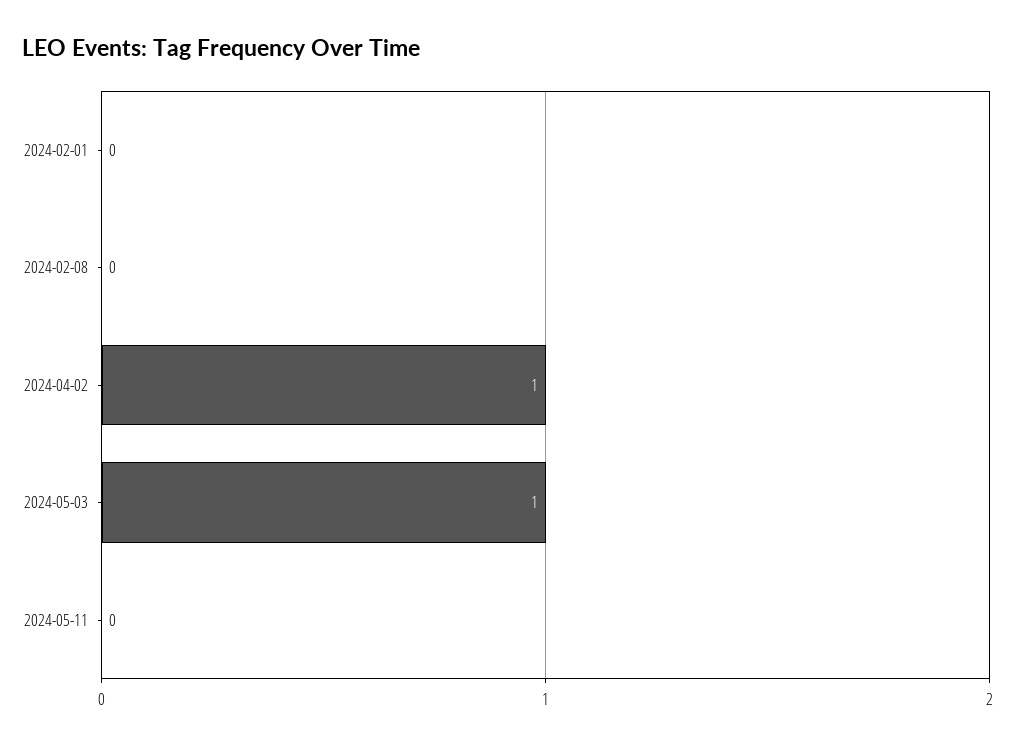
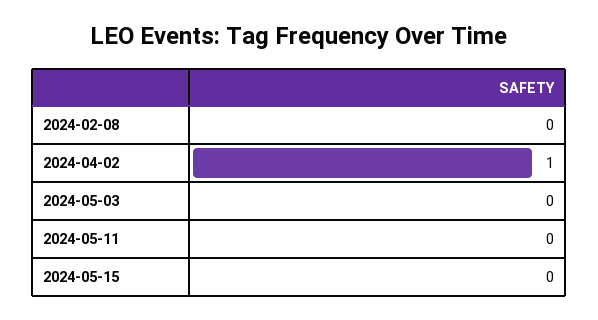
2024-02-01: 0 -> none
2024-05-03: 1 -> 0
2024-05-15: none -> 0

